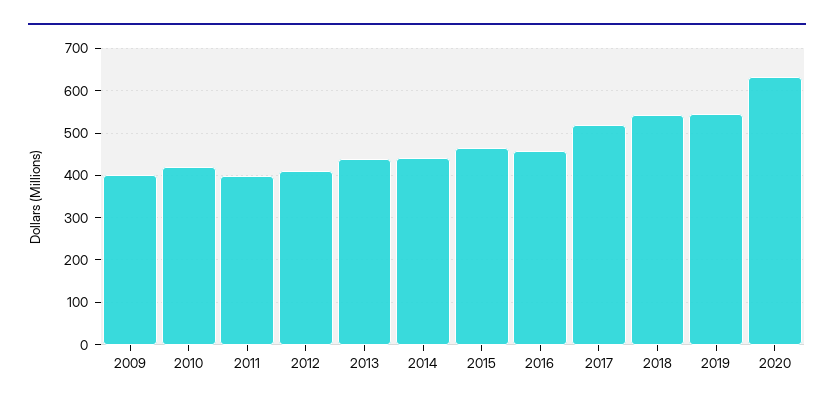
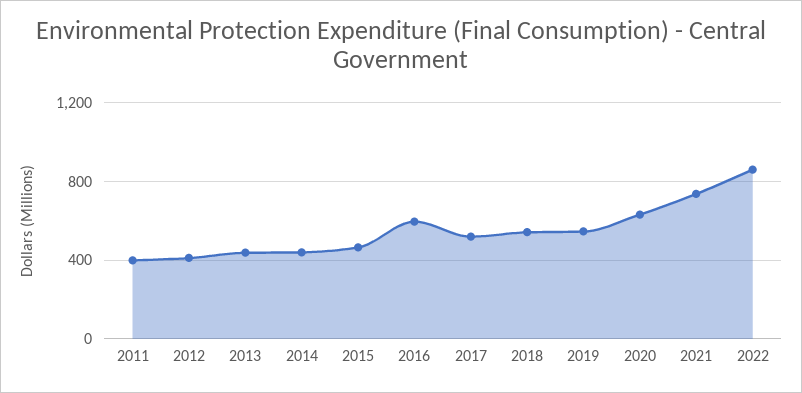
2009: 400 -> none
2010: 420 -> none
2016: 460 -> 600
2021: none -> 750
2022: none -> 850

